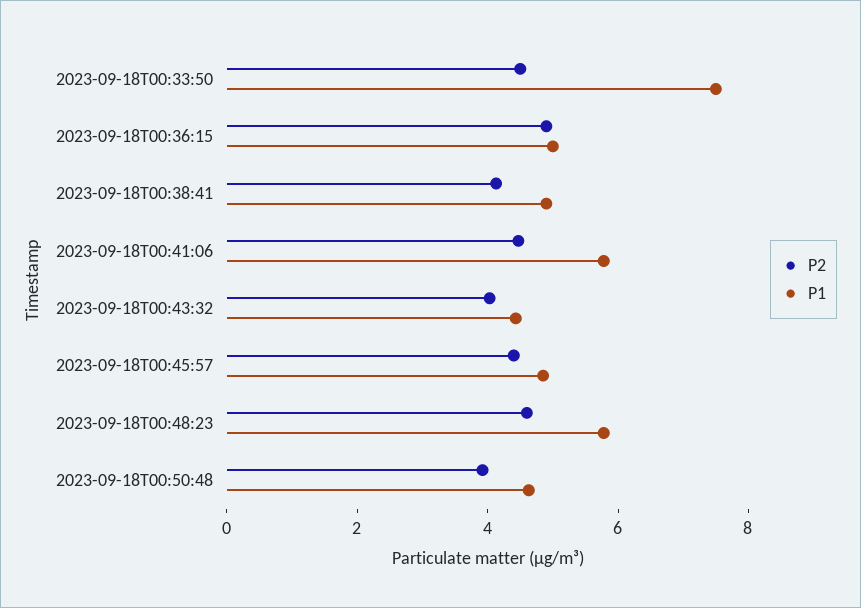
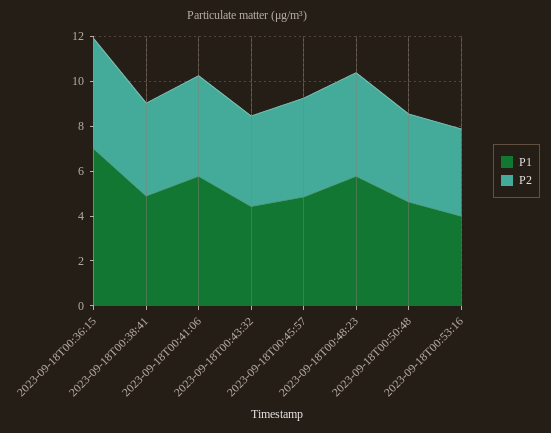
P2, 2023-09-18T00:33:50: 4.5 -> none
P1, 2023-09-18T00:33:50: 7.5 -> none
P1, 2023-09-18T00:36:15: 5 -> 7
P1, 2023-09-18T00:53:16: none -> 4
P2, 2023-09-18T00:53:16: none -> 4

